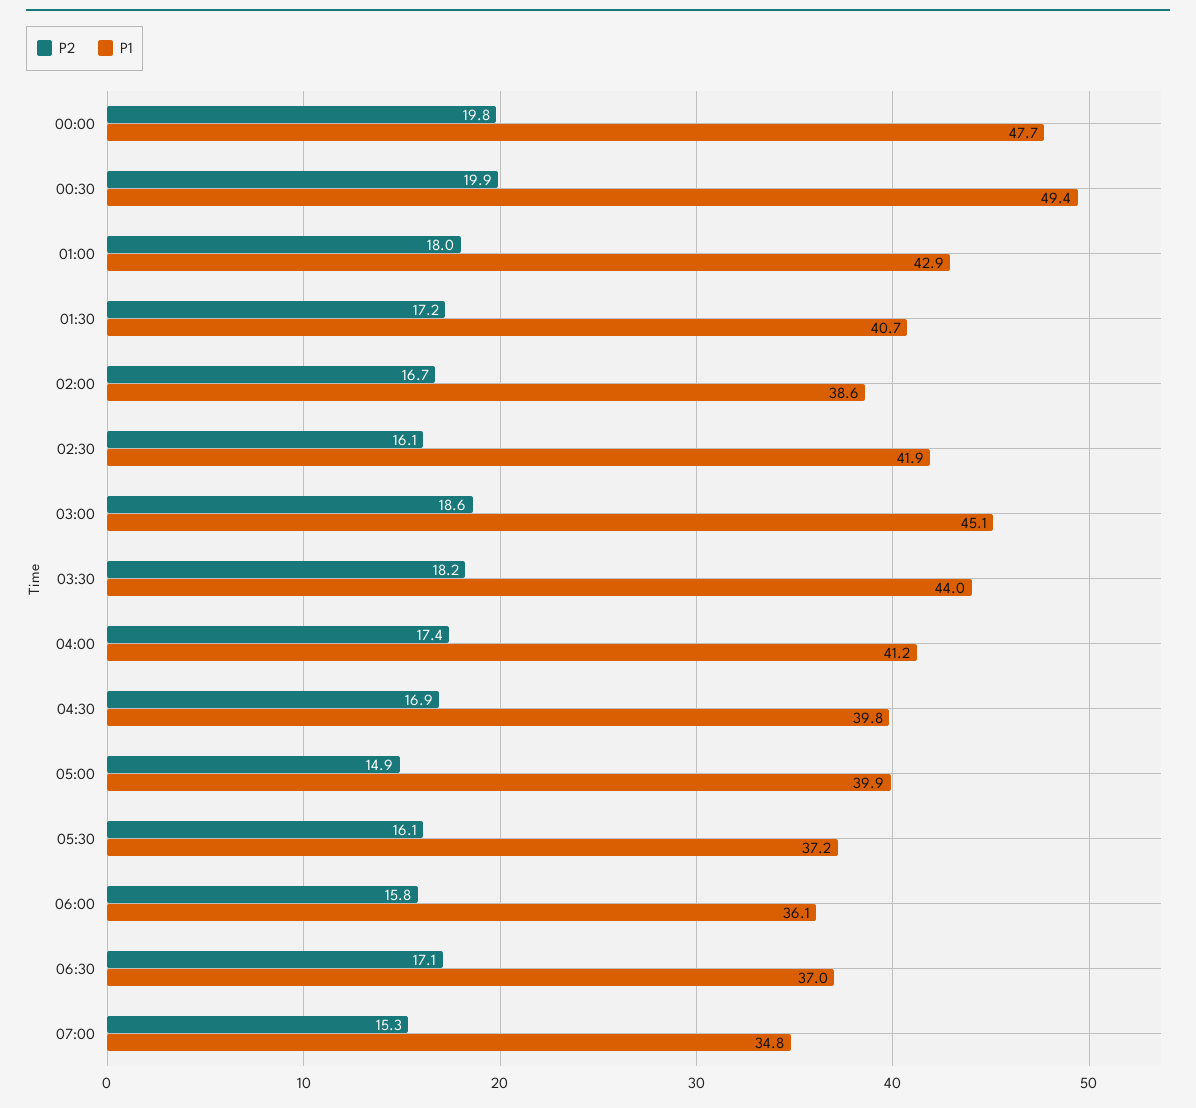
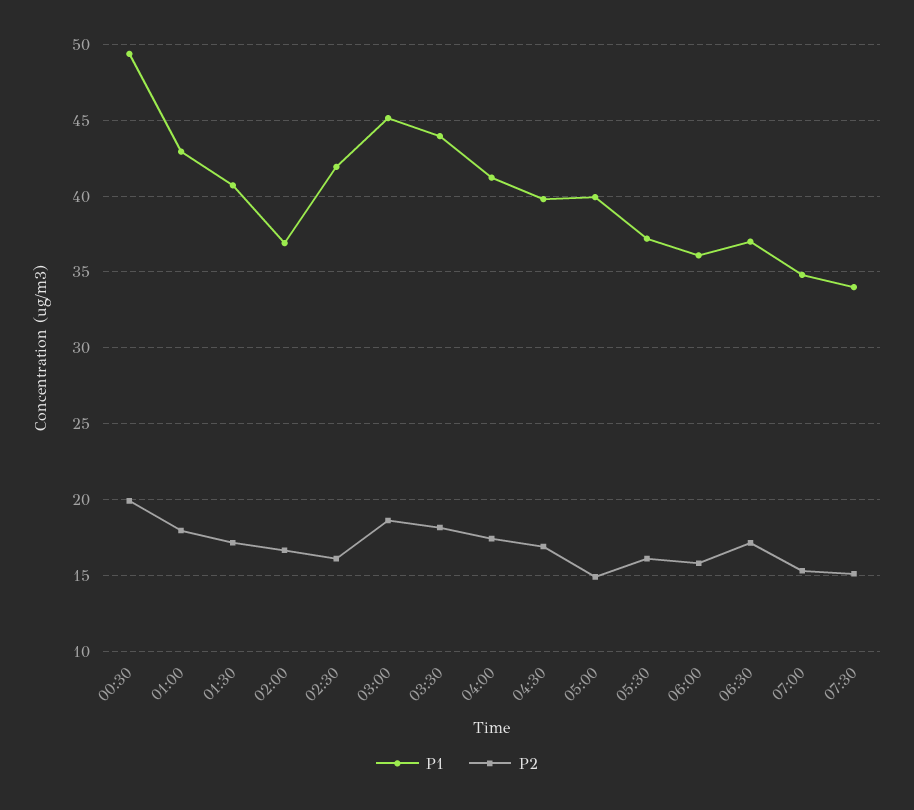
P2, 00:00: 19.8 -> none
P1, 00:00: 47.7 -> none
P1, 02:00: 38.6 -> 37
P1, 07:30: none -> 34
P2, 07:30: none -> 15

